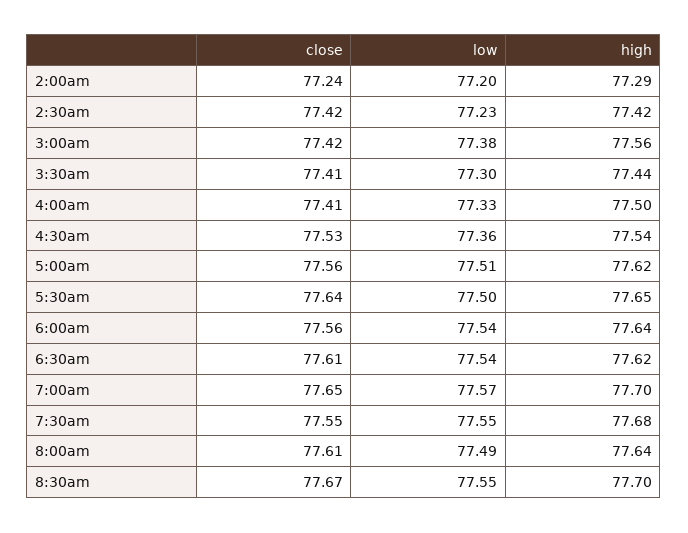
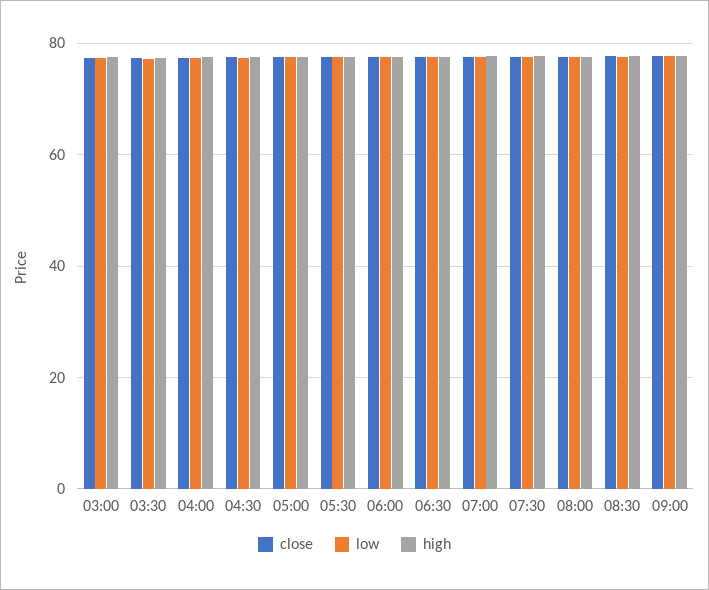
close, 2:00am: 77.24 -> none
low, 2:00am: 77.2 -> none
high, 2:00am: 77.29 -> none
close, 2:30am: 77.42 -> none
low, 2:30am: 77.23 -> none
high, 2:30am: 77.42 -> none
close, 09:00: none -> 78
low, 09:00: none -> 78
high, 09:00: none -> 78

